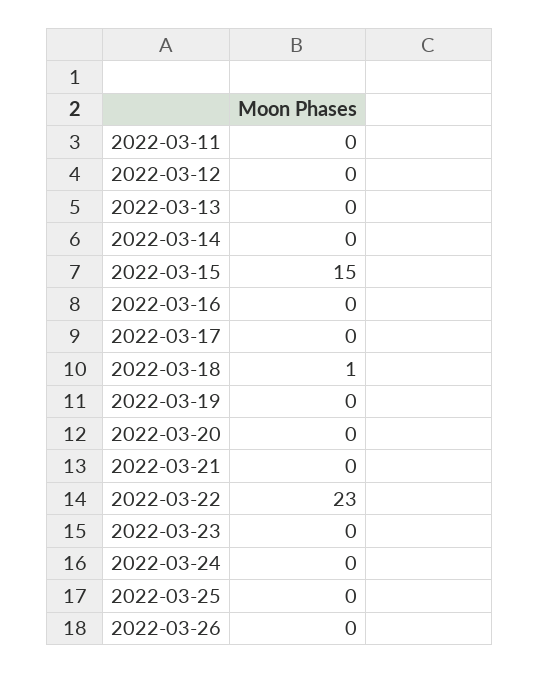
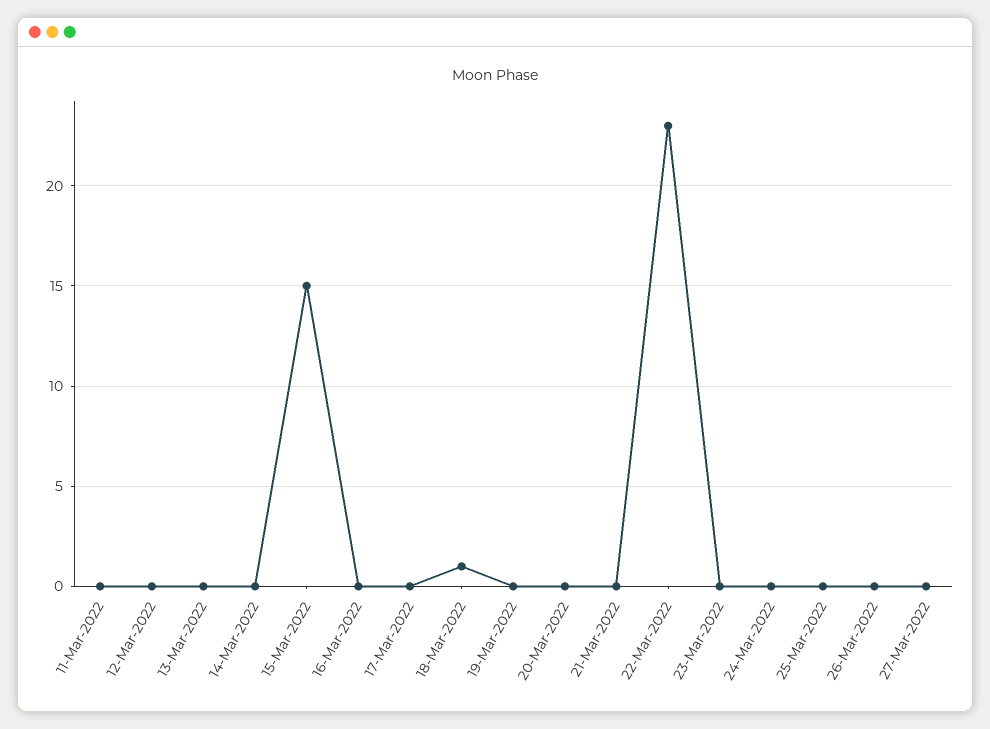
27-Mar-2022: none -> 0

